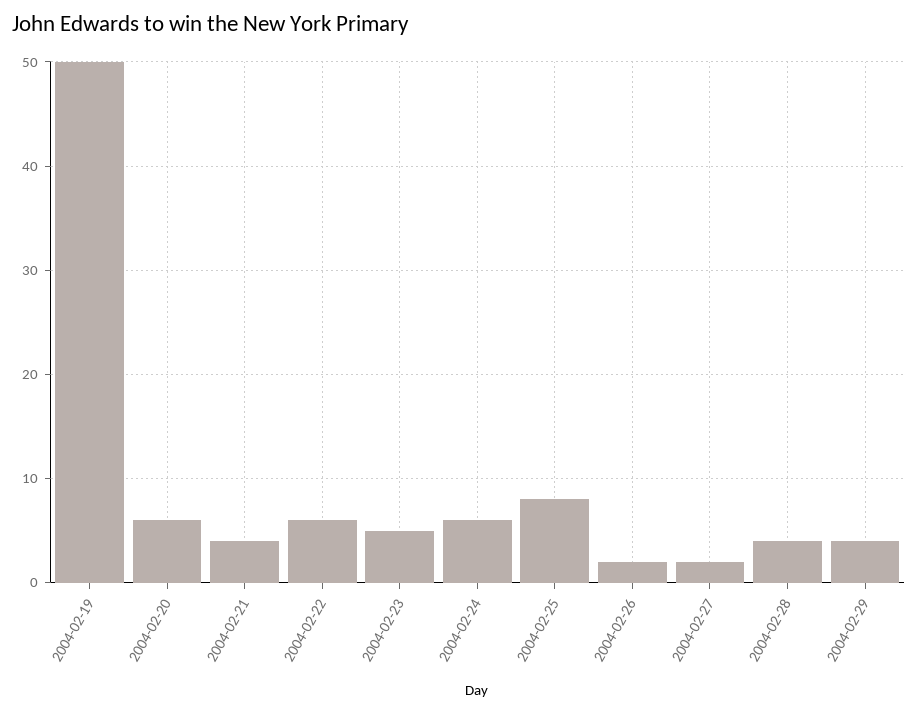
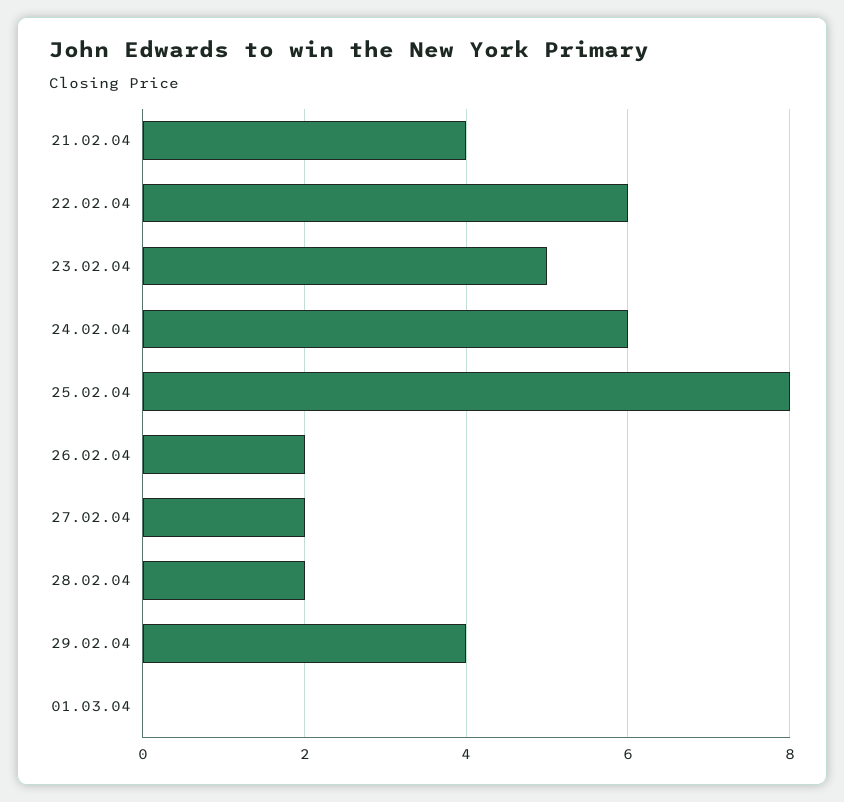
2004-02-19: 50 -> none
2004-02-20: 6 -> none
2004-02-28: 4 -> 2
01.03.04: none -> 0

